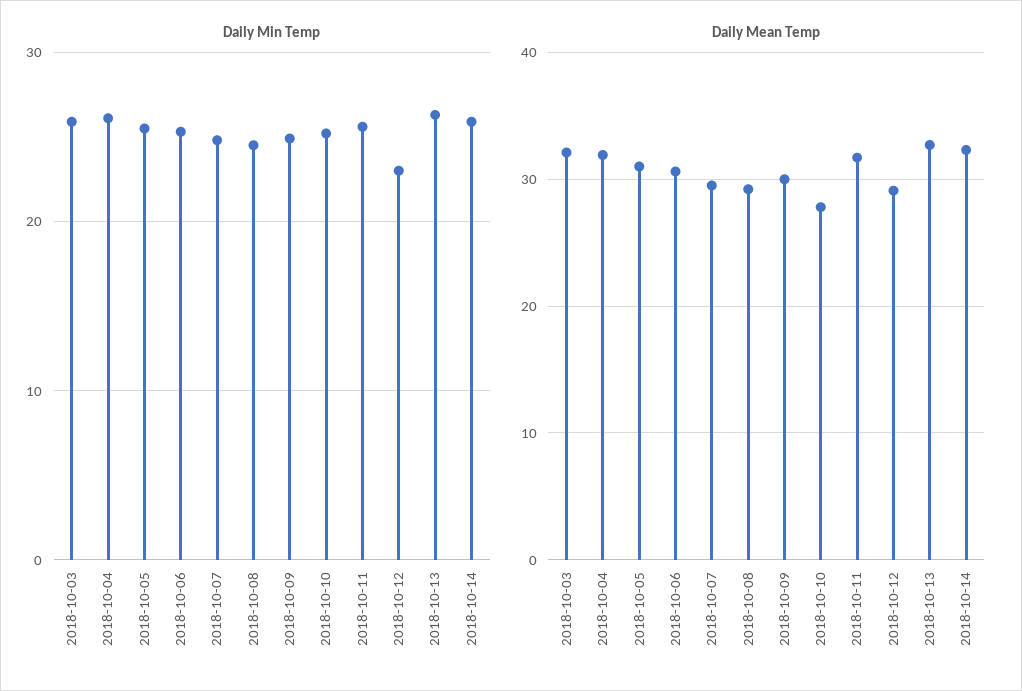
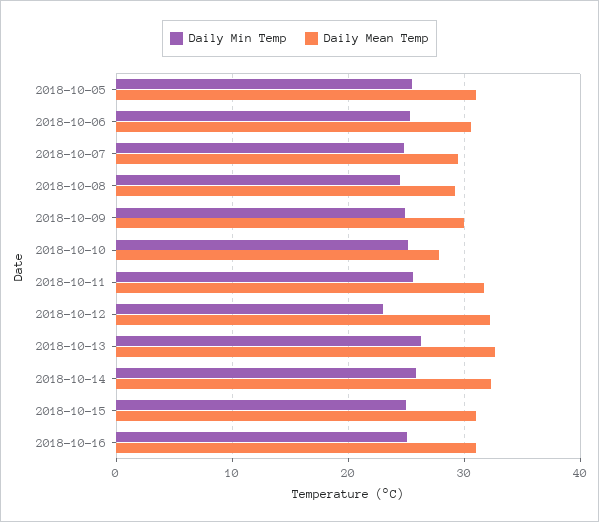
Daily Min Temp, 2018-10-03: 26 -> none
Daily Min Temp, 2018-10-04: 26 -> none
Daily Mean Temp, 2018-10-03: 32 -> none
Daily Mean Temp, 2018-10-04: 32 -> none
Daily Mean Temp, 2018-10-12: 29 -> 32
Daily Min Temp, 2018-10-15: none -> 25
Daily Mean Temp, 2018-10-15: none -> 31
Daily Min Temp, 2018-10-16: none -> 25
Daily Mean Temp, 2018-10-16: none -> 31

